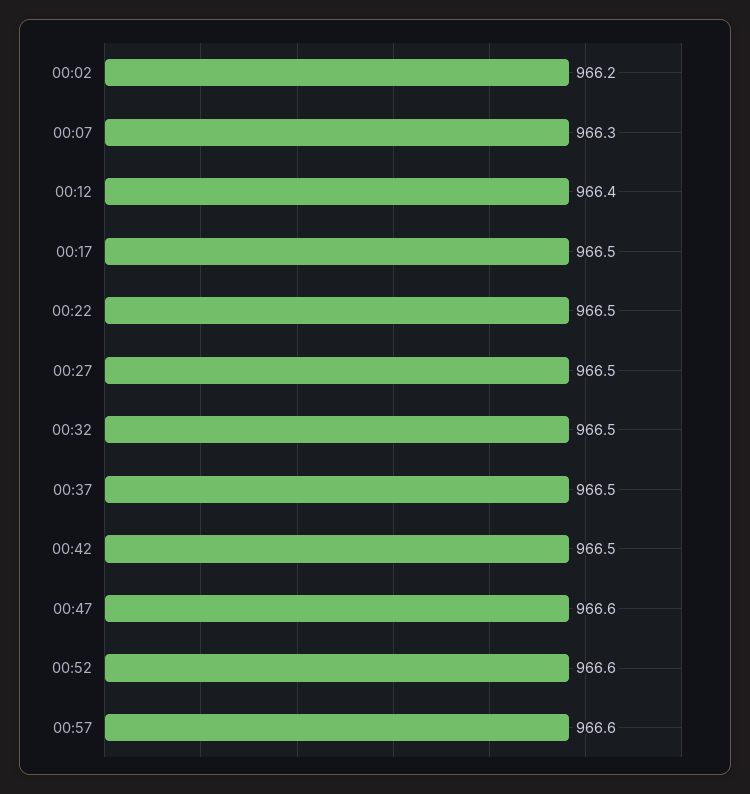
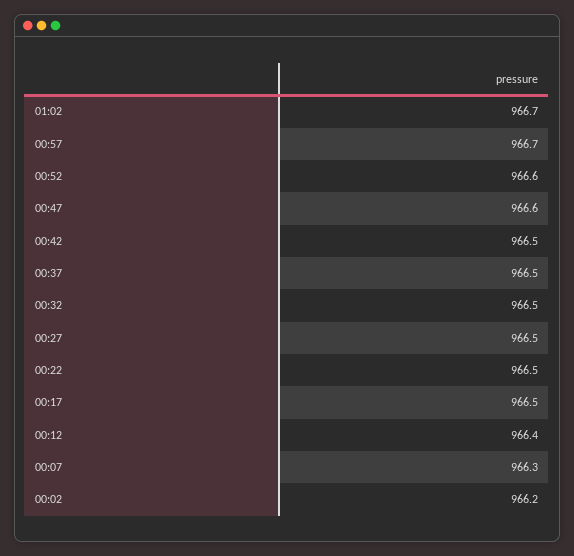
00:57: 966.6 -> 966.7
01:02: none -> 966.7

